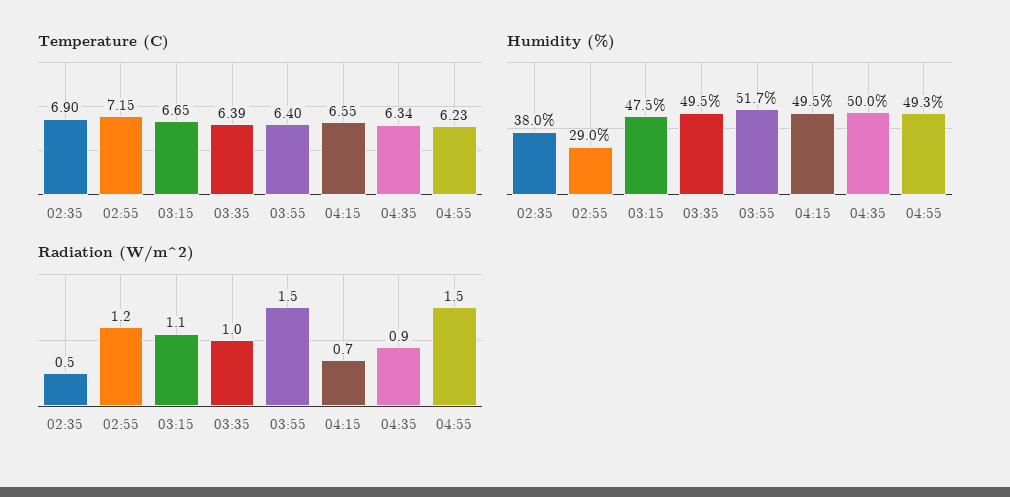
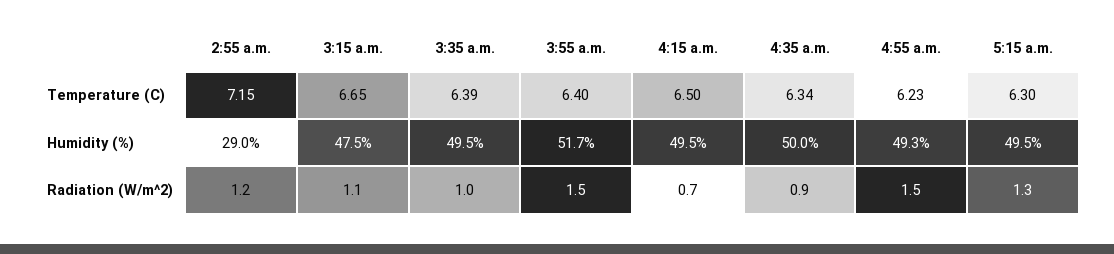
Temperature (C), 02:35: 6.9 -> none
Temperature (C), 04:15: 6.55 -> 6.5
Humidity (%), 02:35: 38 -> none
Radiation (W/m^2), 02:35: 0.5 -> none
Temperature (C), 5:15 a.m.: none -> 6.3
Humidity (%), 5:15 a.m.: none -> 49.5
Radiation (W/m^2), 5:15 a.m.: none -> 1.3

